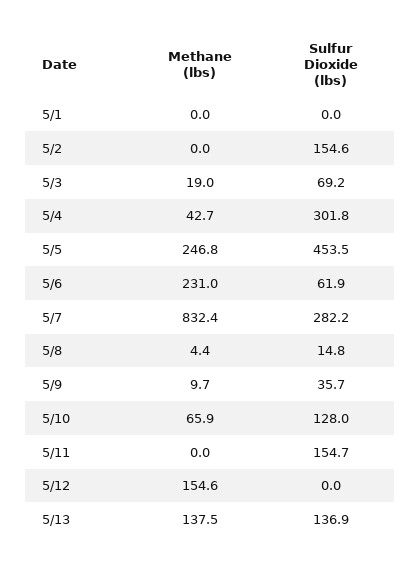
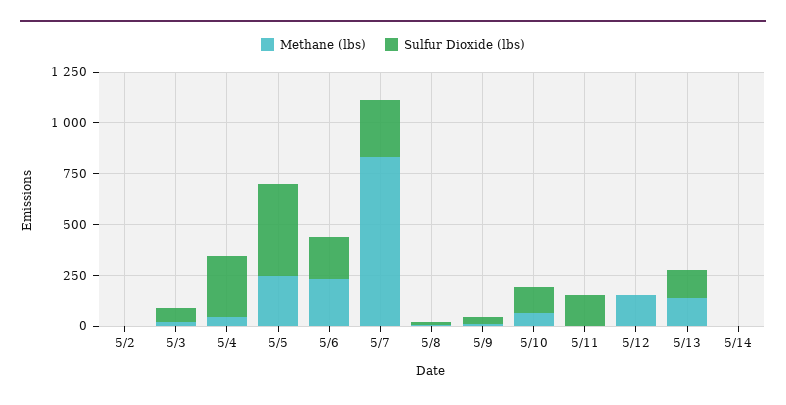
Methane (lbs), 5/1: 0 -> none
Sulfur Dioxide (lbs), 5/1: 0 -> none
Sulfur Dioxide (lbs), 5/2: 154.6 -> 0
Sulfur Dioxide (lbs), 5/6: 61.9 -> 200
Methane (lbs), 5/14: none -> 0
Sulfur Dioxide (lbs), 5/14: none -> 0

